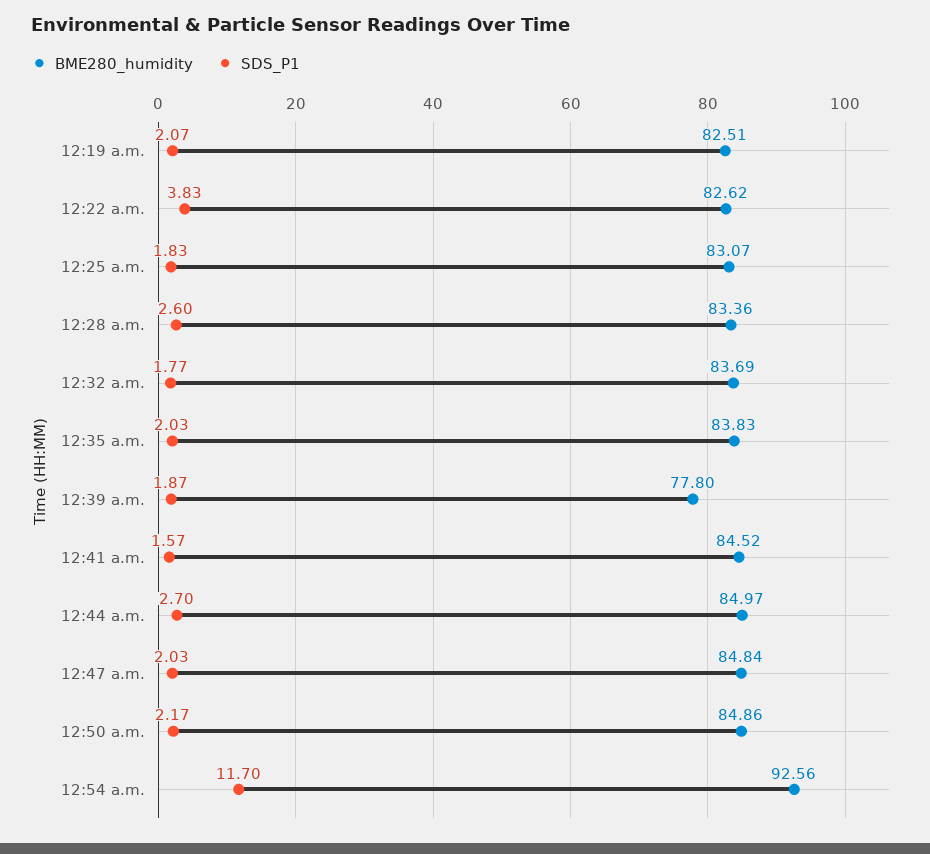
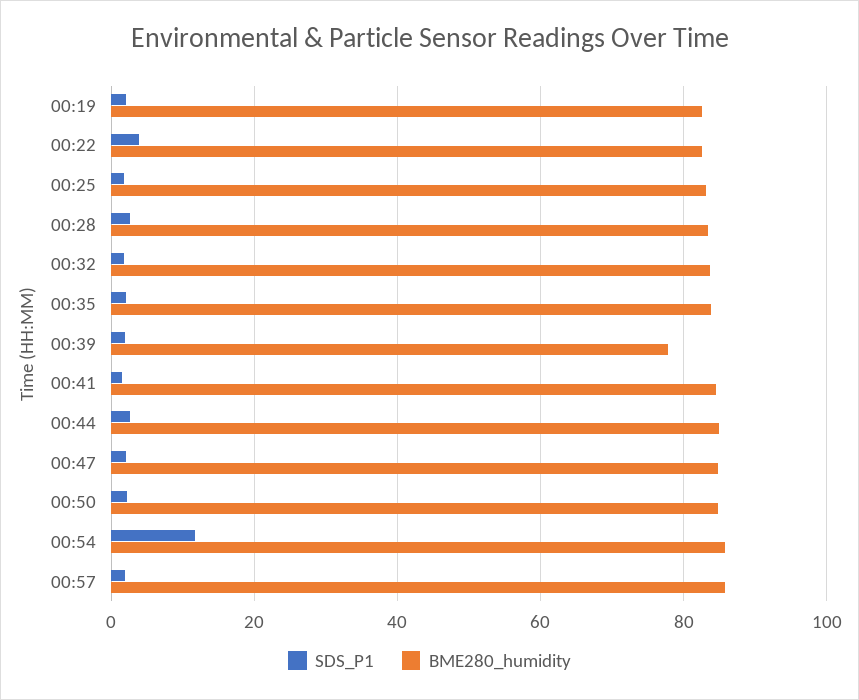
BME280_humidity, 12:54 a.m.: 92.56 -> 86
SDS_P1, 00:57: none -> 2
BME280_humidity, 00:57: none -> 86

